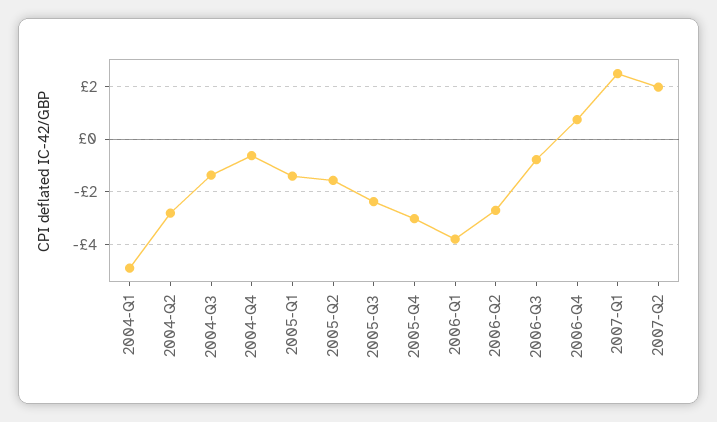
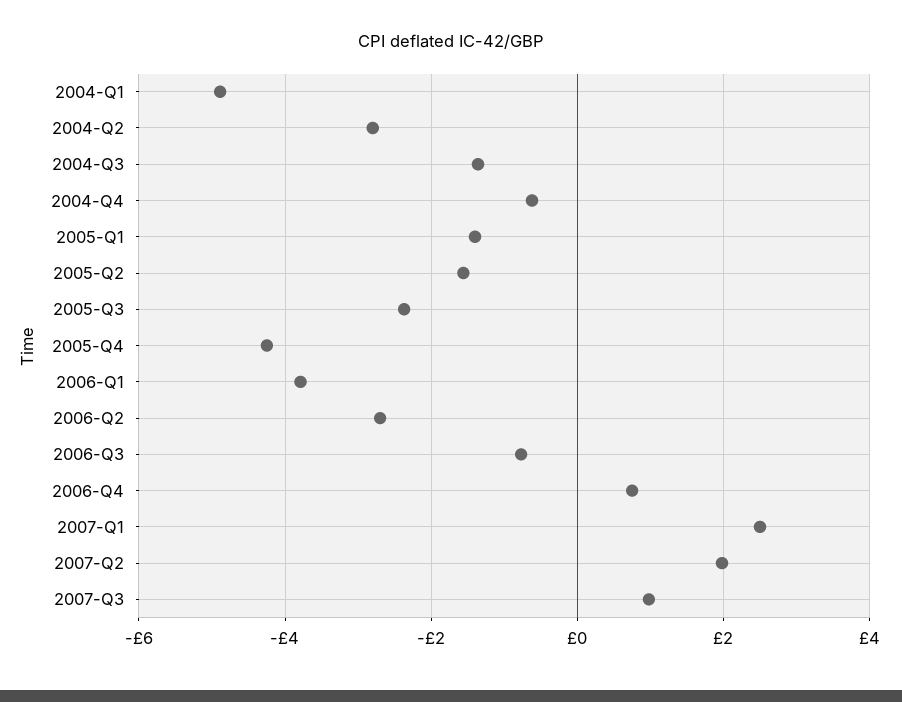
2005-Q4: -3 -> -4.2
2007-Q3: none -> 1

